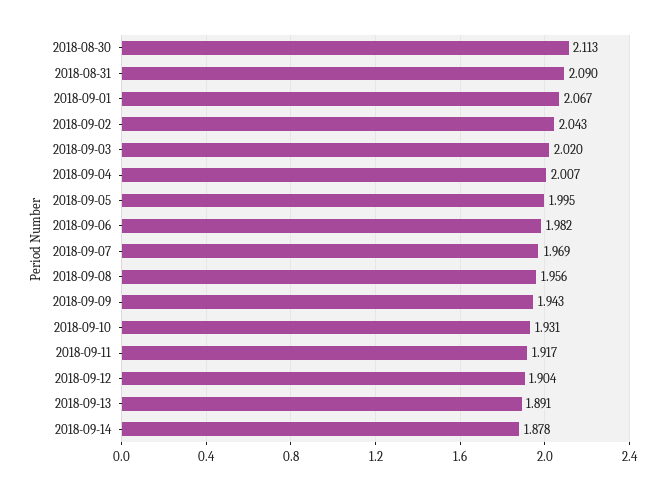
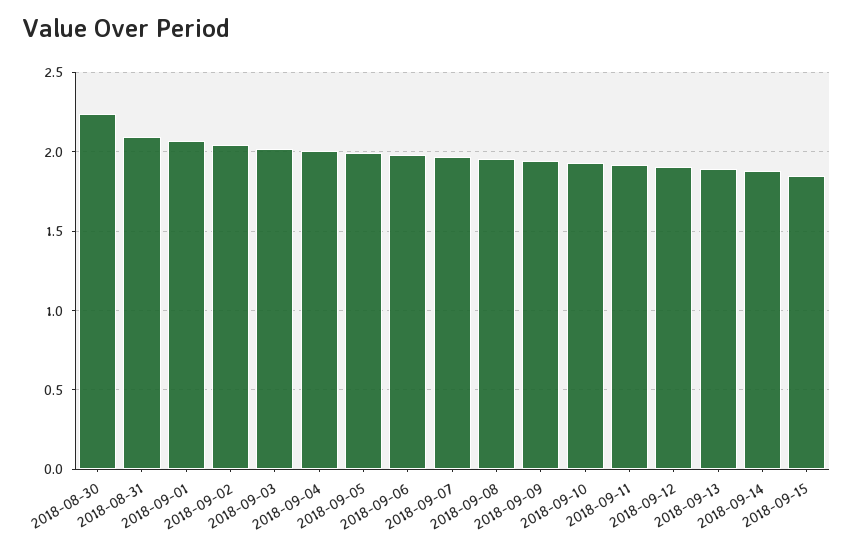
2018-08-30: 2.113 -> 2.25
2018-09-15: none -> 1.85

